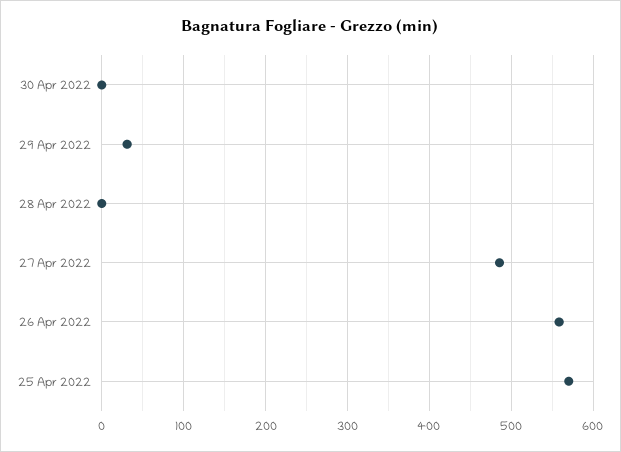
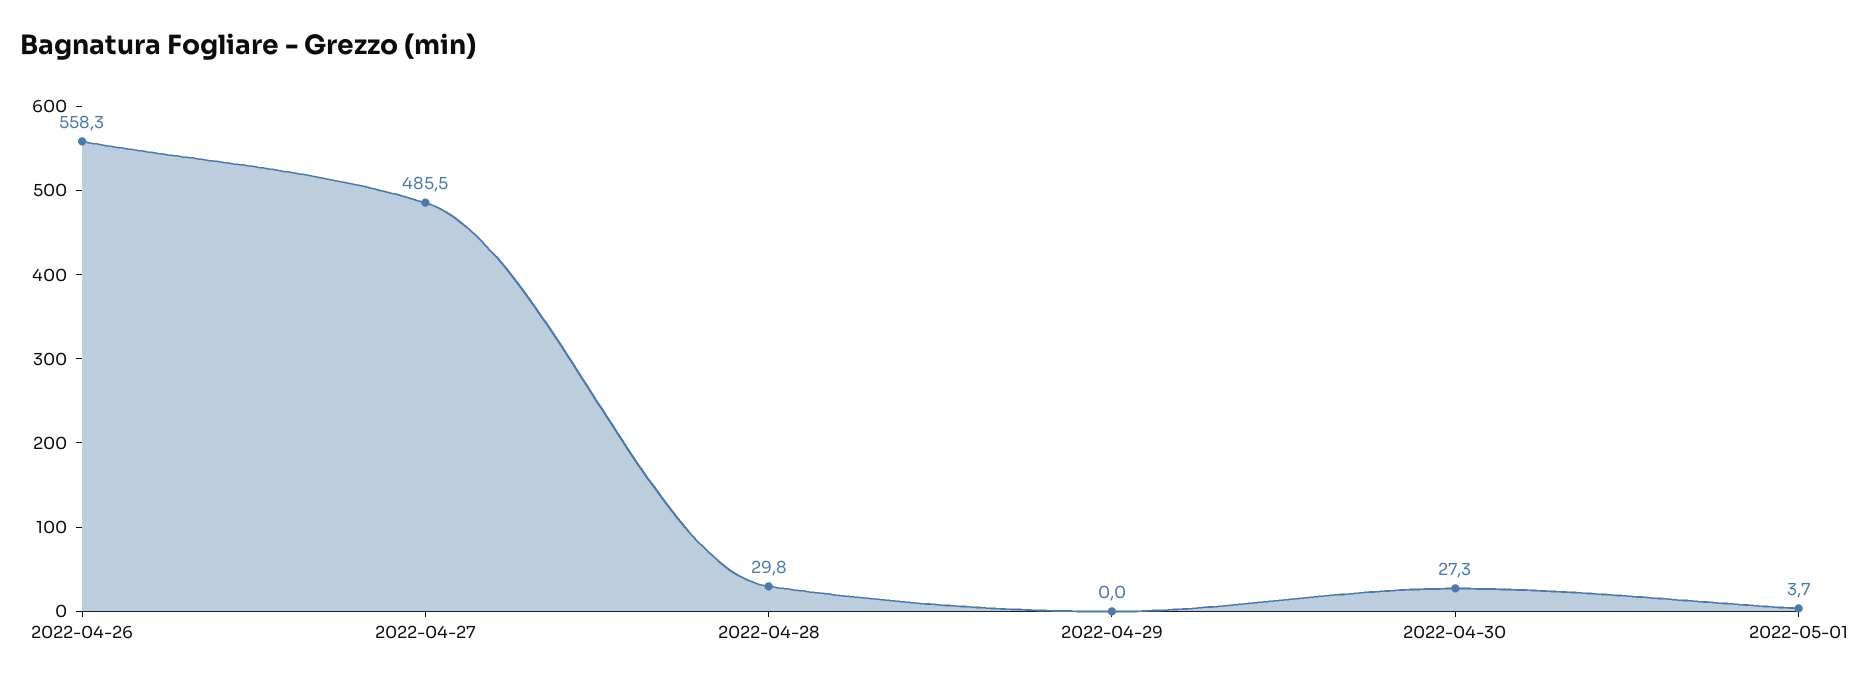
30 Apr 2022: 0 -> 27.3
29 Apr 2022: 30 -> 0
28 Apr 2022: 0 -> 29.8
25 Apr 2022: 570 -> none
2022-05-01: none -> 3.7

